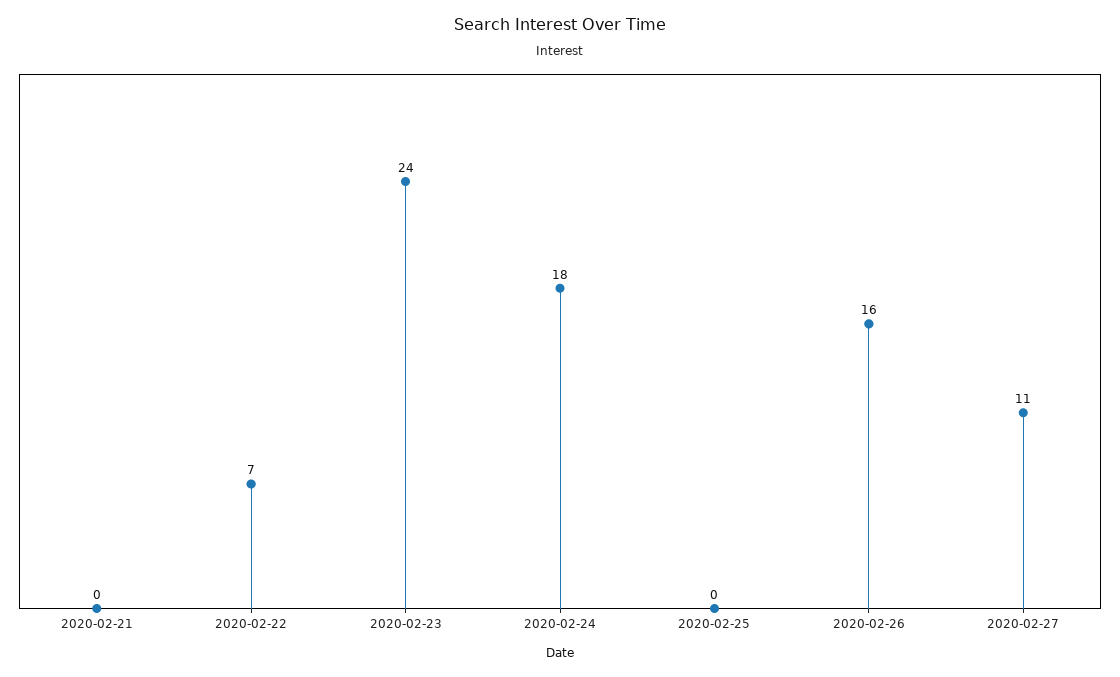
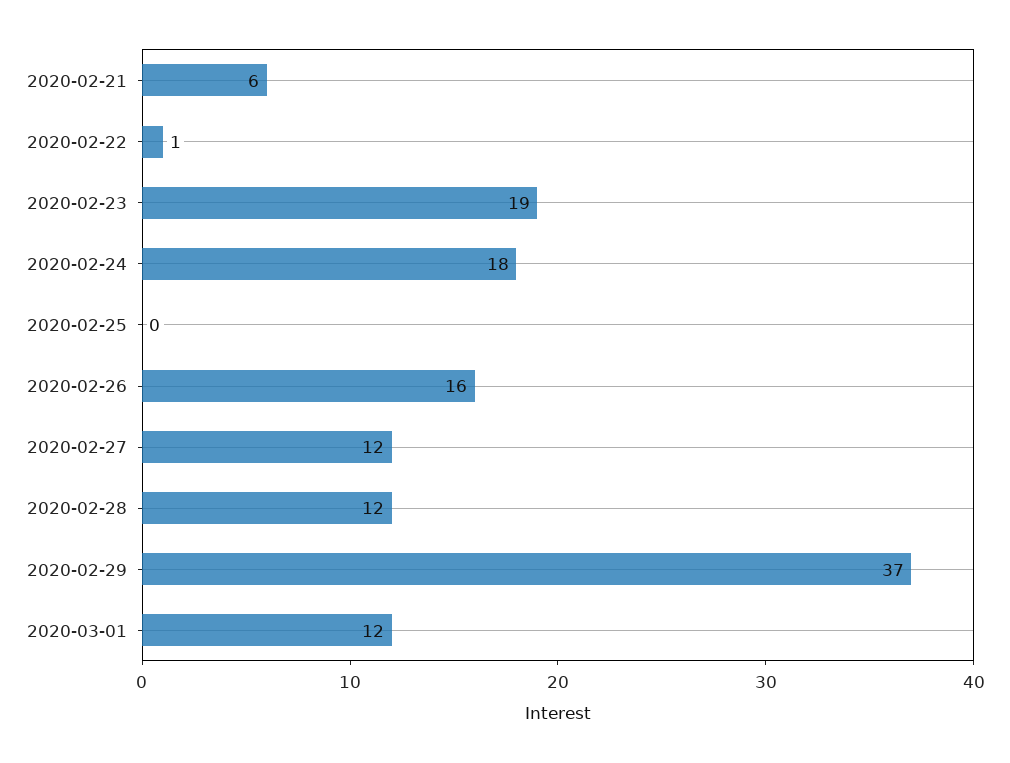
2020-02-21: 0 -> 6
2020-02-22: 7 -> 1
2020-02-23: 24 -> 19
2020-02-27: 11 -> 12
2020-02-28: none -> 12
2020-02-29: none -> 37
2020-03-01: none -> 12

